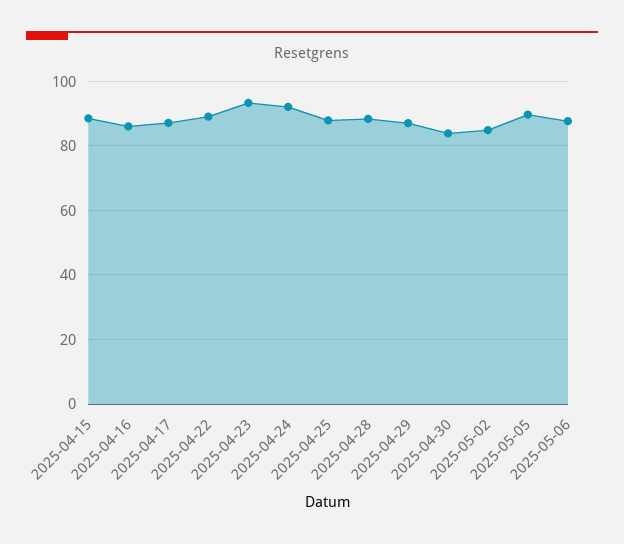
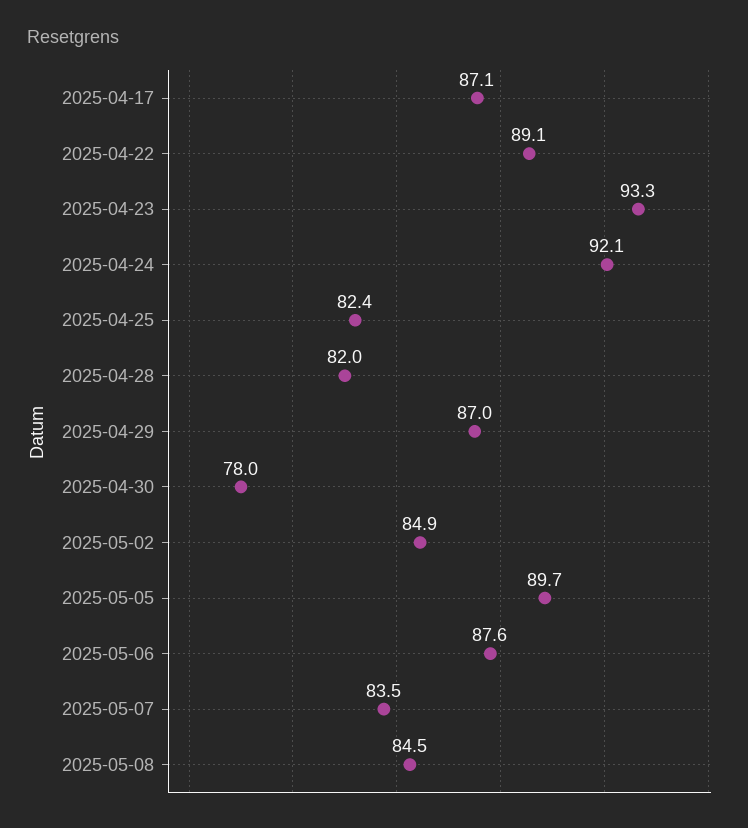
2025-04-15: 88 -> none
2025-04-16: 86 -> none
2025-04-25: 88 -> 82.4
2025-04-28: 88 -> 82
2025-04-30: 84 -> 78
2025-05-07: none -> 83.5
2025-05-08: none -> 84.5

